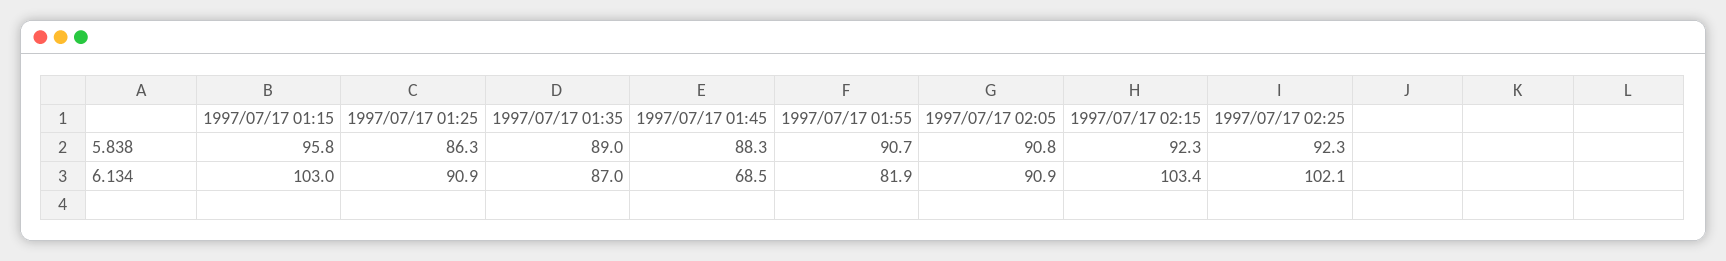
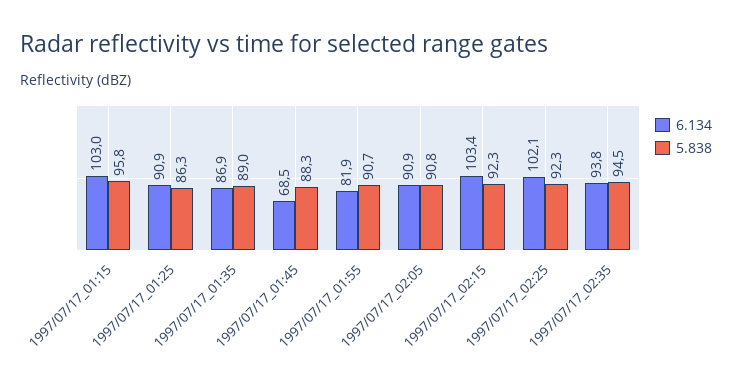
6.134, 1997/07/17 01:35: 87 -> 86.9
6.134, 1997/07/17_02:35: none -> 93.8
5.838, 1997/07/17_02:35: none -> 94.5

